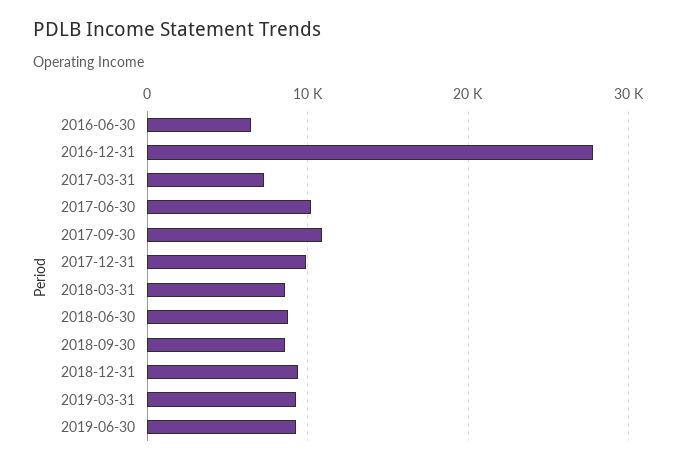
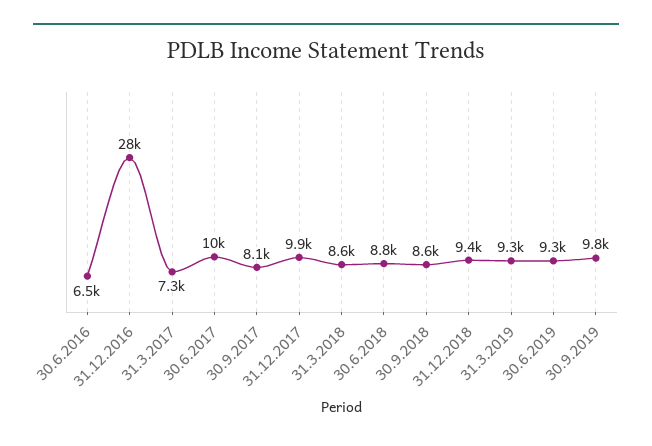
2017-09-30: 11000 -> 8100
30.9.2019: none -> 9800

